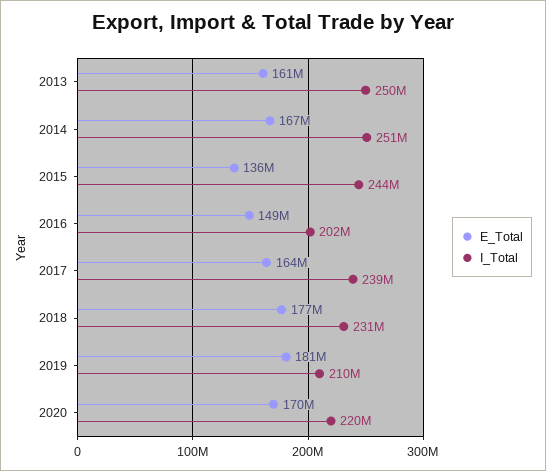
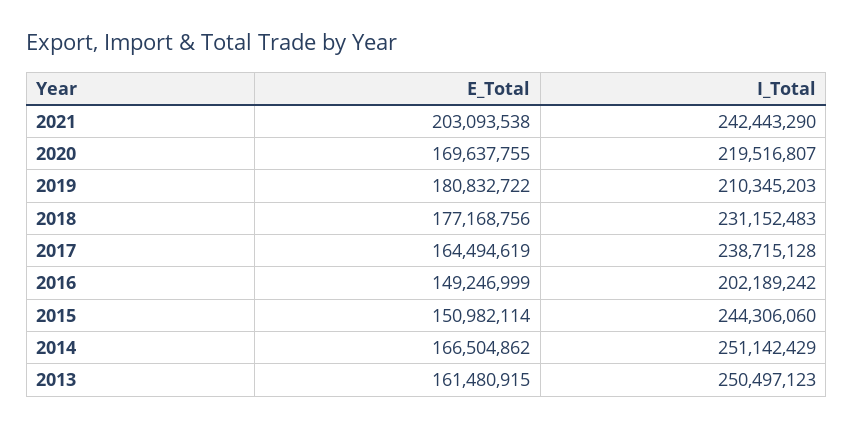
E_Total, 2015: 136000000 -> 150982114
E_Total, 2021: none -> 203093538
I_Total, 2021: none -> 242443290

